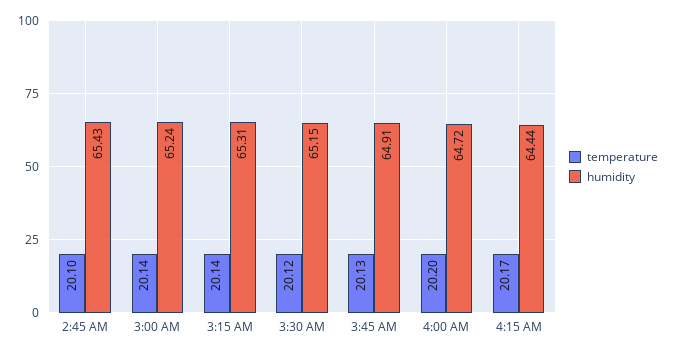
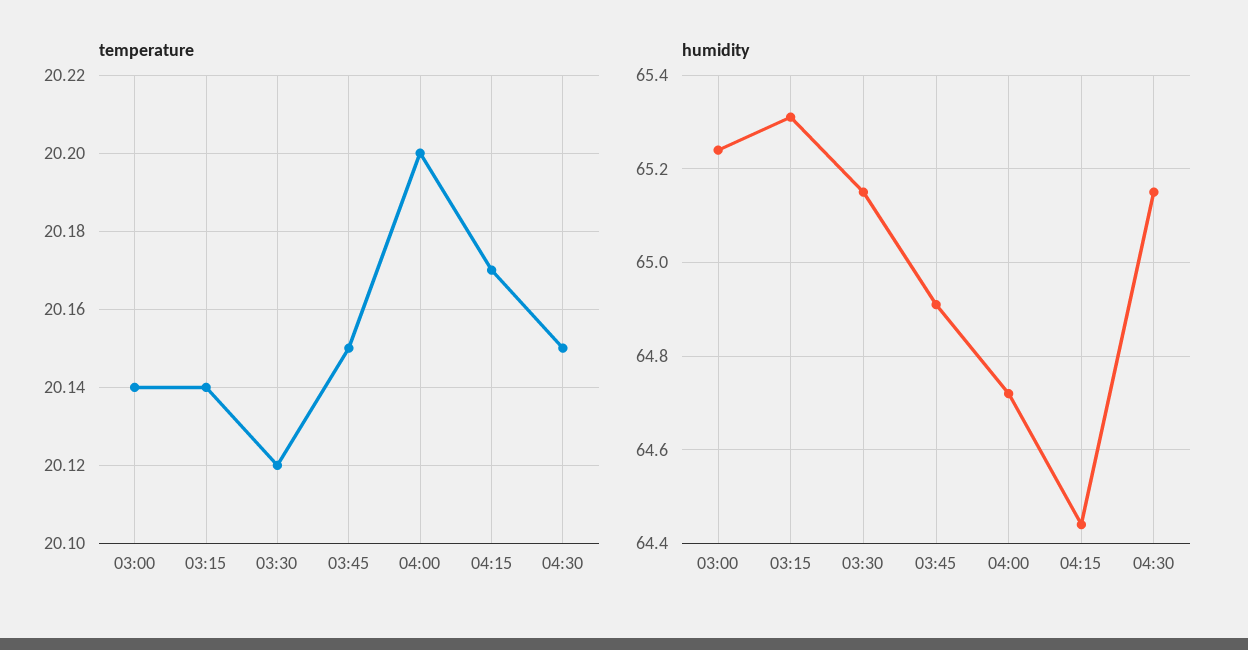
temperature, 2:45 AM: 20.1 -> none
humidity, 2:45 AM: 65.43 -> none
temperature, 3:45 AM: 20.13 -> 20.15
temperature, 04:30: none -> 20.15
humidity, 04:30: none -> 65.15

